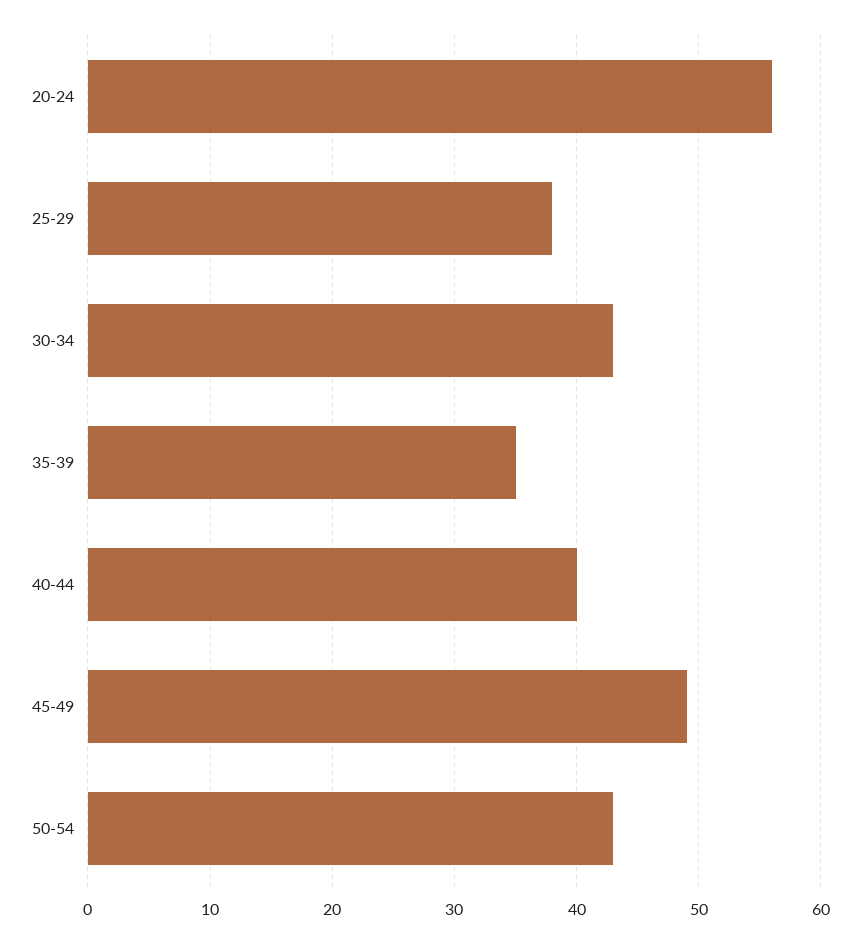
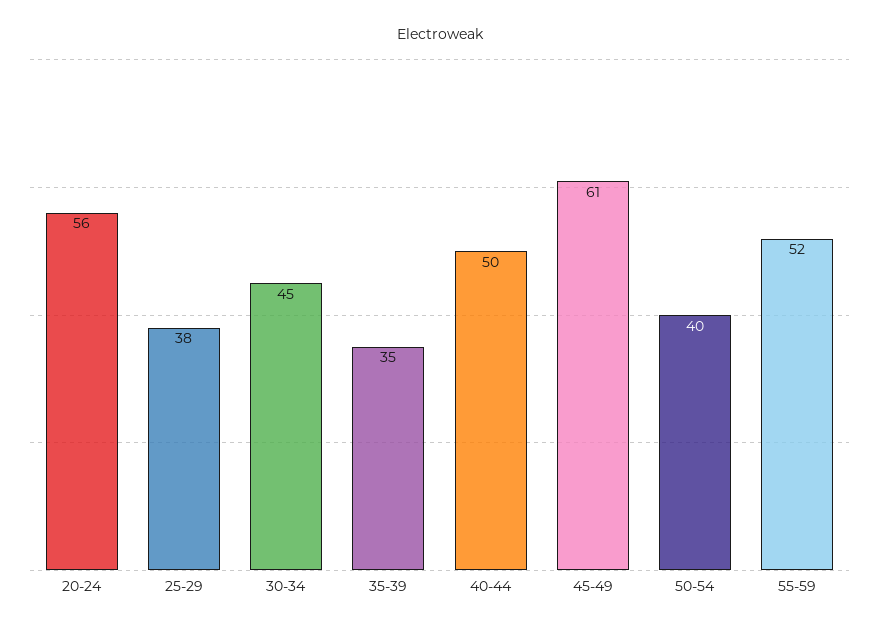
30-34: 43 -> 45
40-44: 40 -> 50
45-49: 49 -> 61
50-54: 43 -> 40
55-59: none -> 52

